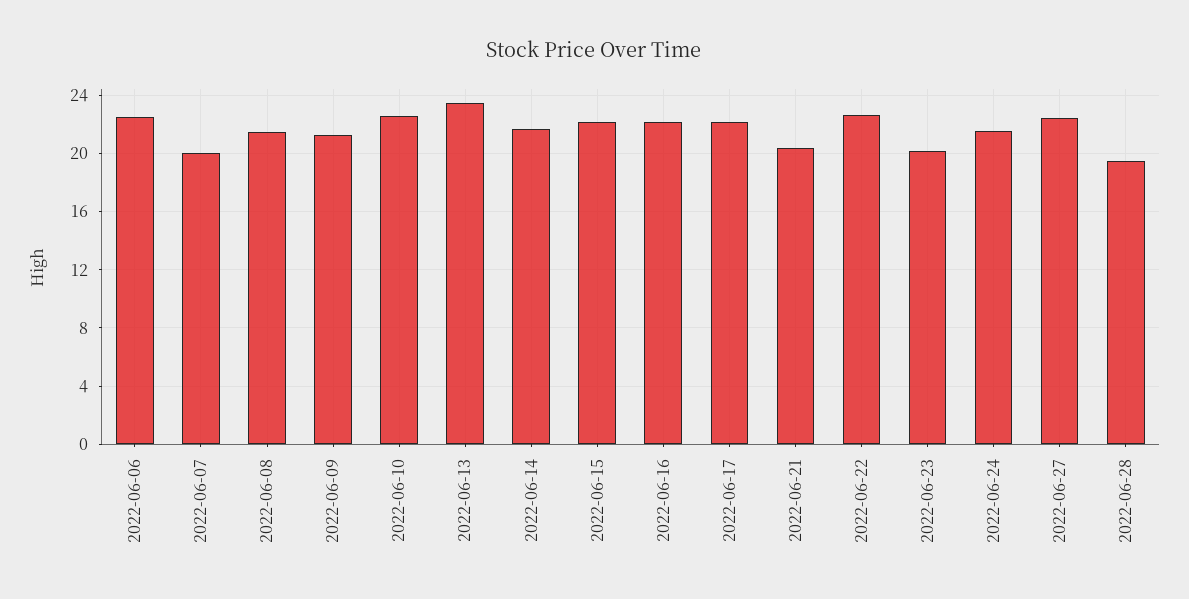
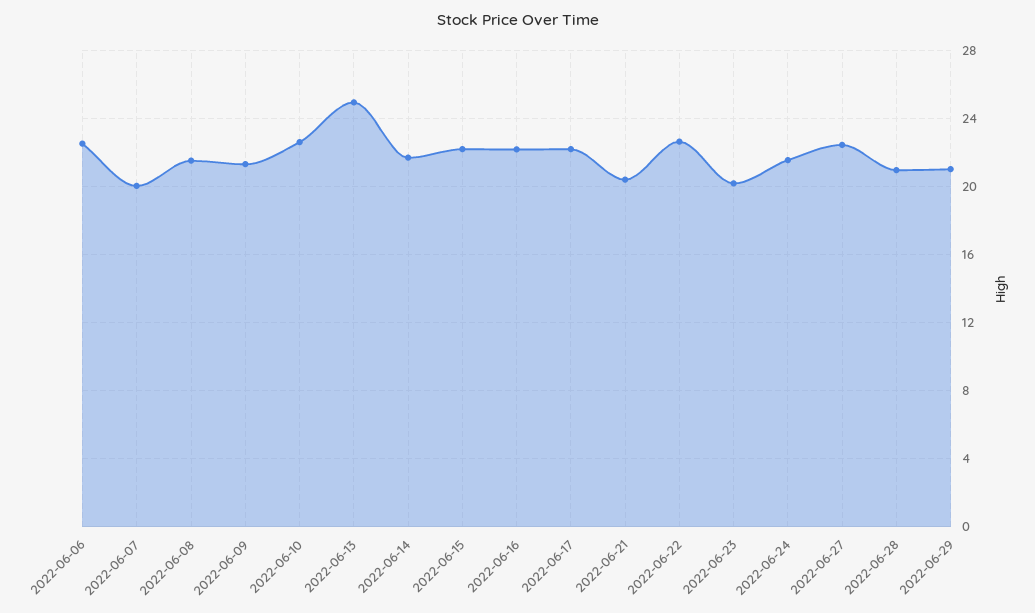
2022-06-13: 23.5 -> 25
2022-06-28: 19.5 -> 21
2022-06-29: none -> 21

